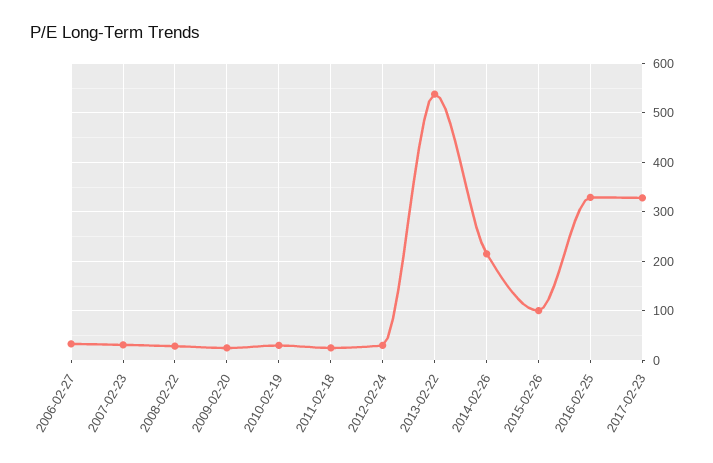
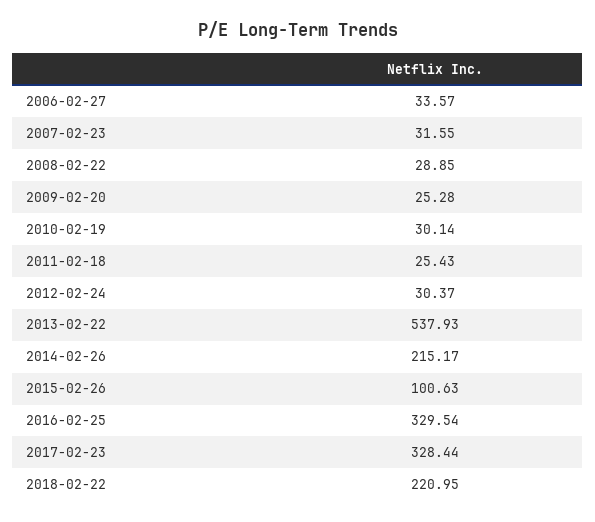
2018-02-22: none -> 220.95

